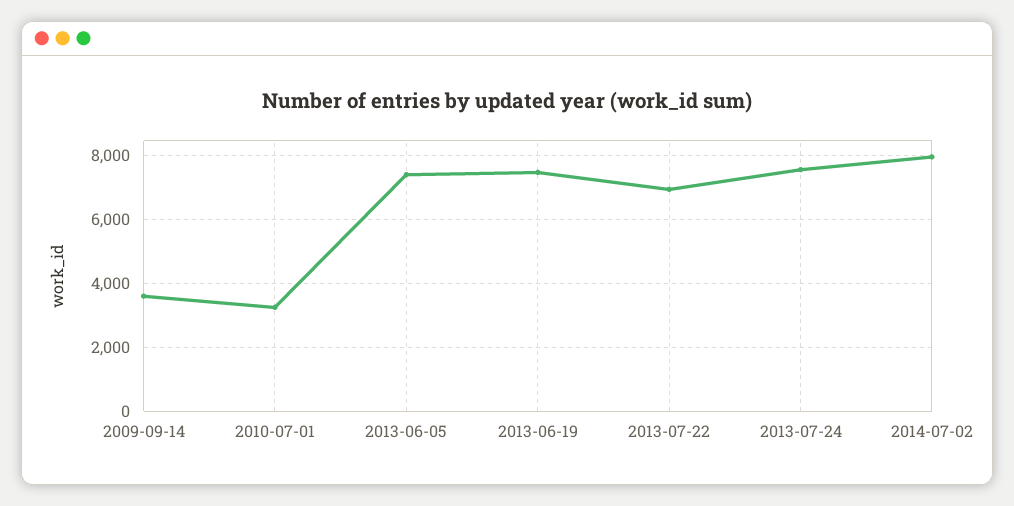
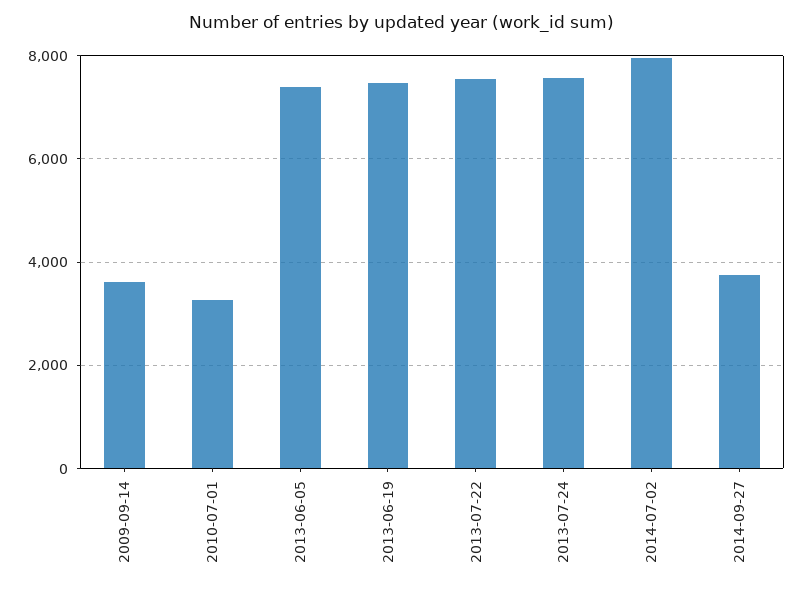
2013-07-22: 7000 -> 7600
2014-09-27: none -> 3800

